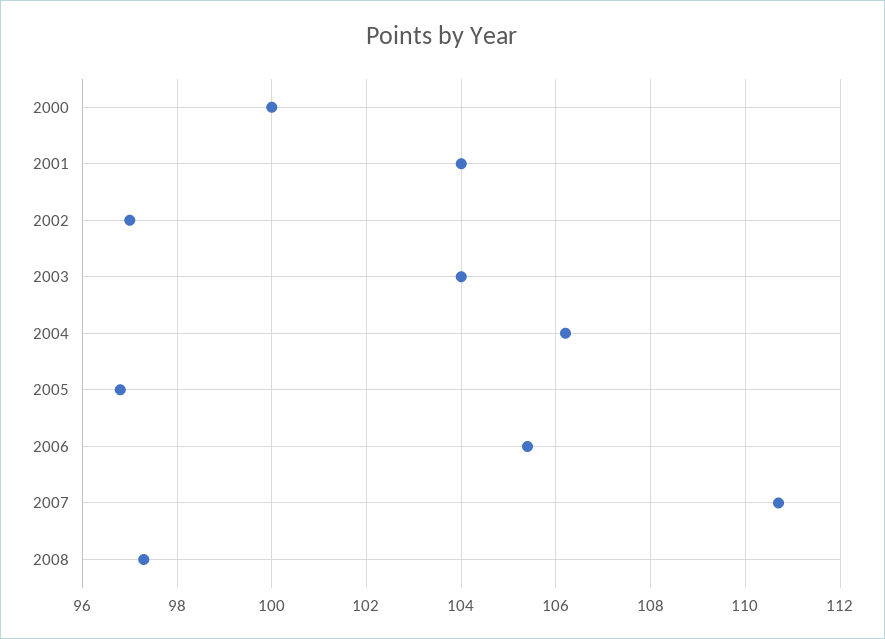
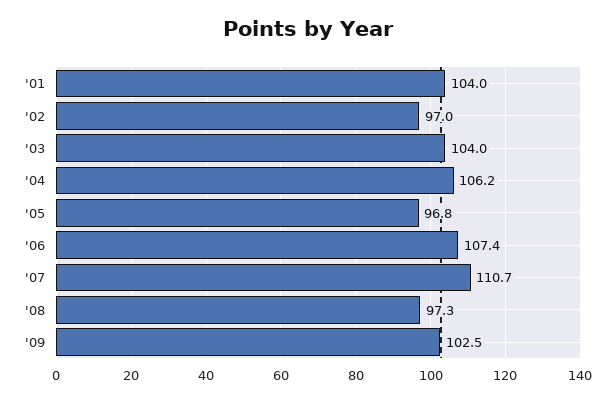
2000: 100 -> none
2006: 105.5 -> 107.4
'09: none -> 102.5

